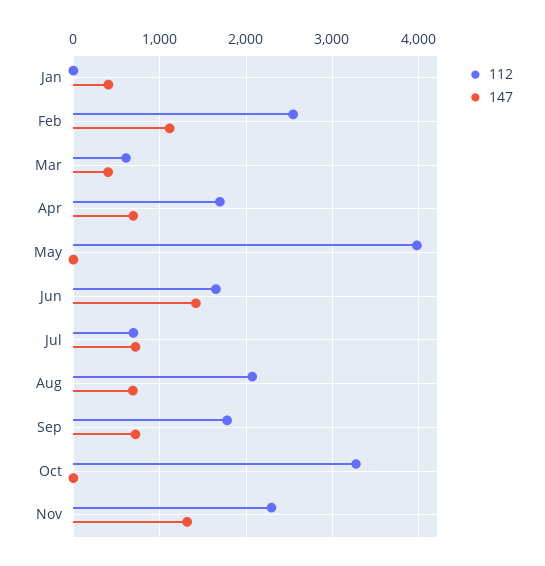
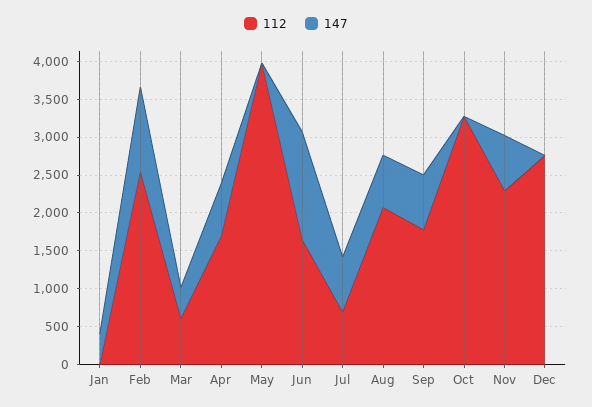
147, Nov: 1300 -> 750
112, Dec: none -> 2750
147, Dec: none -> 0

